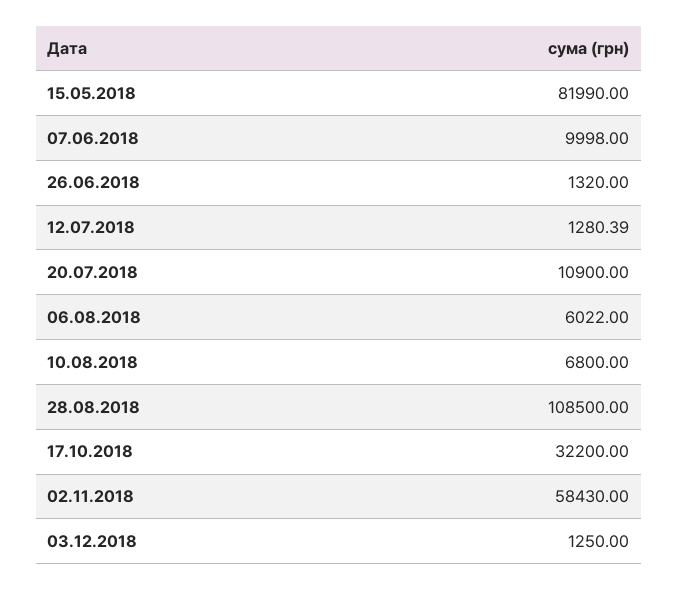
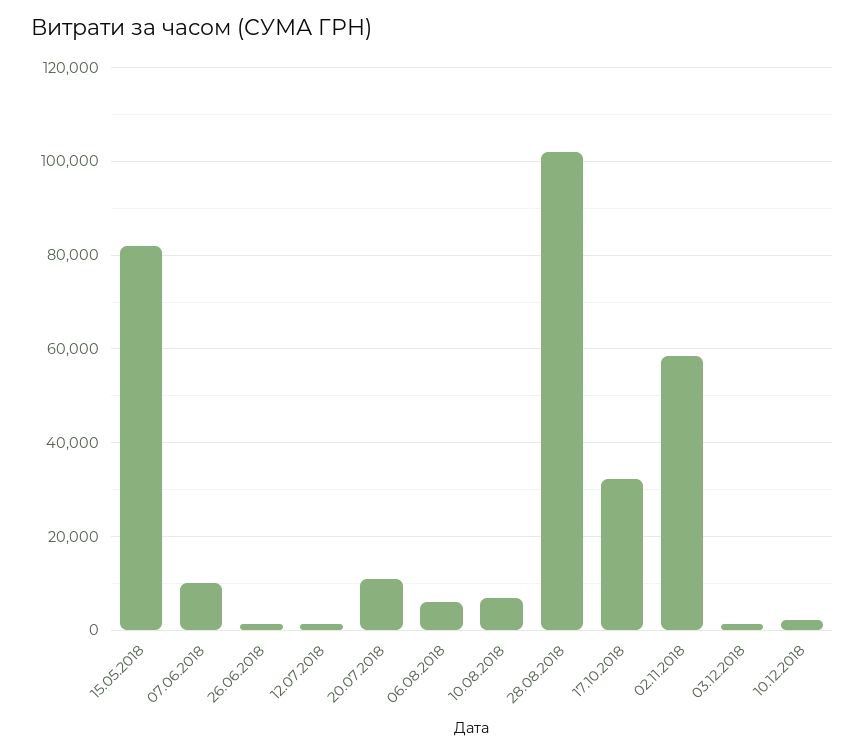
28.08.2018: 108500 -> 102000
10.12.2018: none -> 2000

